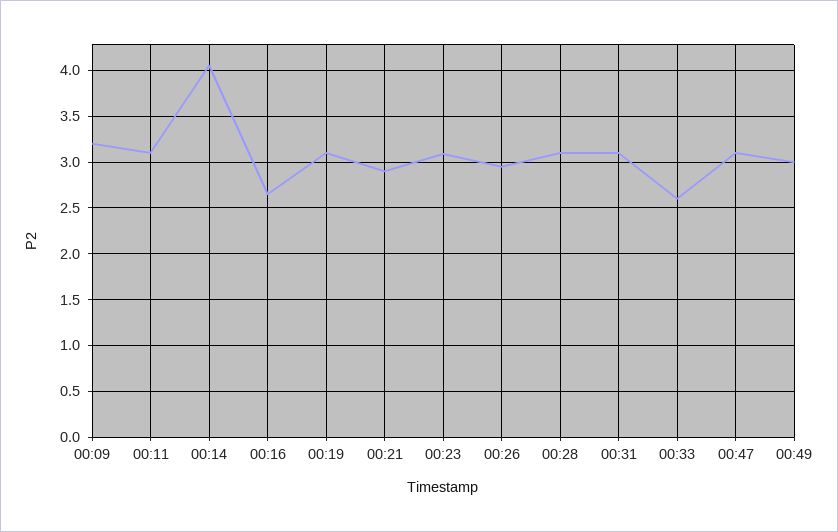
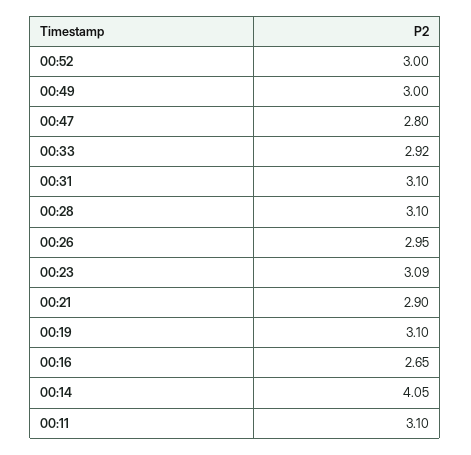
00:09: 3.2 -> none
00:33: 2.6 -> 2.92
00:47: 3.1 -> 2.8
00:52: none -> 3

